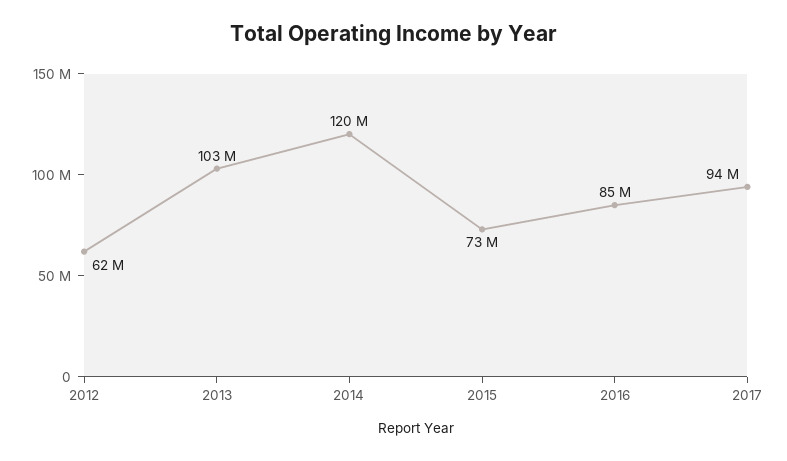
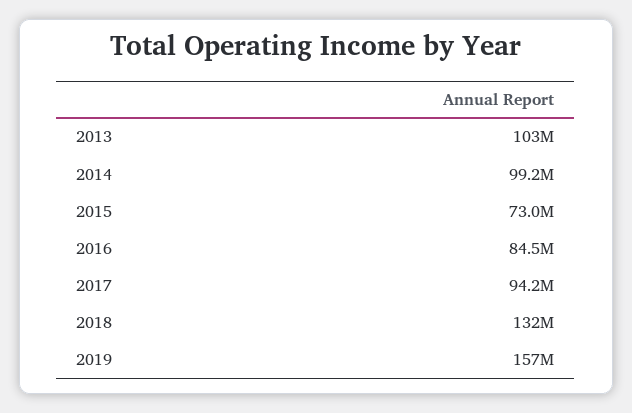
2012: 62000000 -> none
2014: 120000000 -> 99200000
2018: none -> 132000000
2019: none -> 157000000

